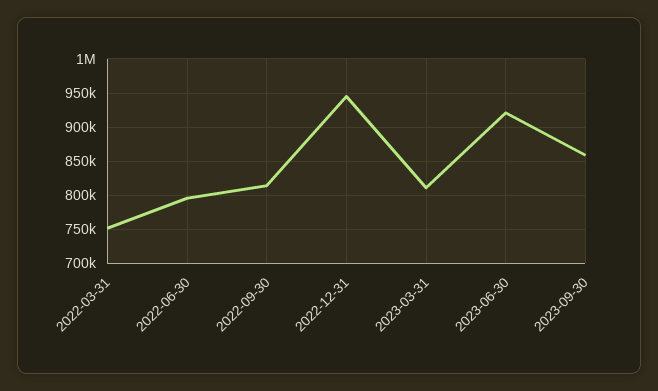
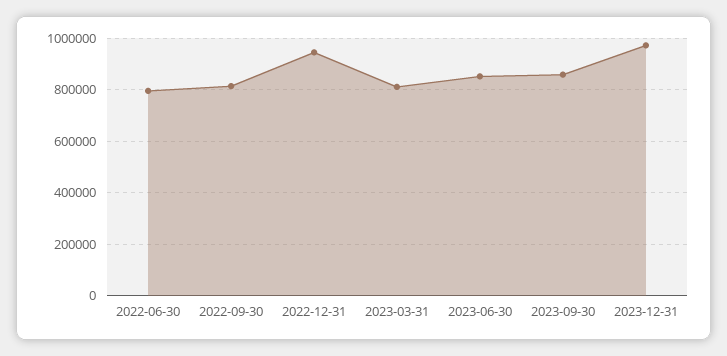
2022-03-31: 750000 -> none
2023-06-30: 920000 -> 850000
2023-12-31: none -> 975000

